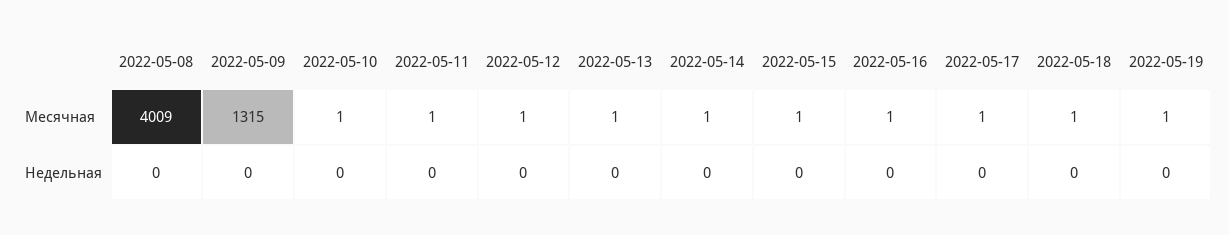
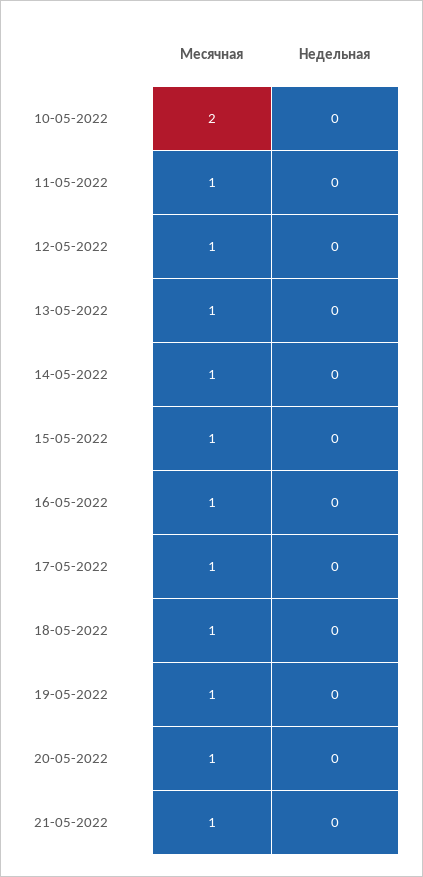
2022-05-08, Месячная: 4009 -> none
2022-05-09, Месячная: 1315 -> none
2022-05-10, Месячная: 1 -> 2
2022-05-08, Недельная: 0 -> none
2022-05-09, Недельная: 0 -> none
20-05-2022, Месячная: none -> 1
20-05-2022, Недельная: none -> 0
21-05-2022, Месячная: none -> 1
21-05-2022, Недельная: none -> 0

